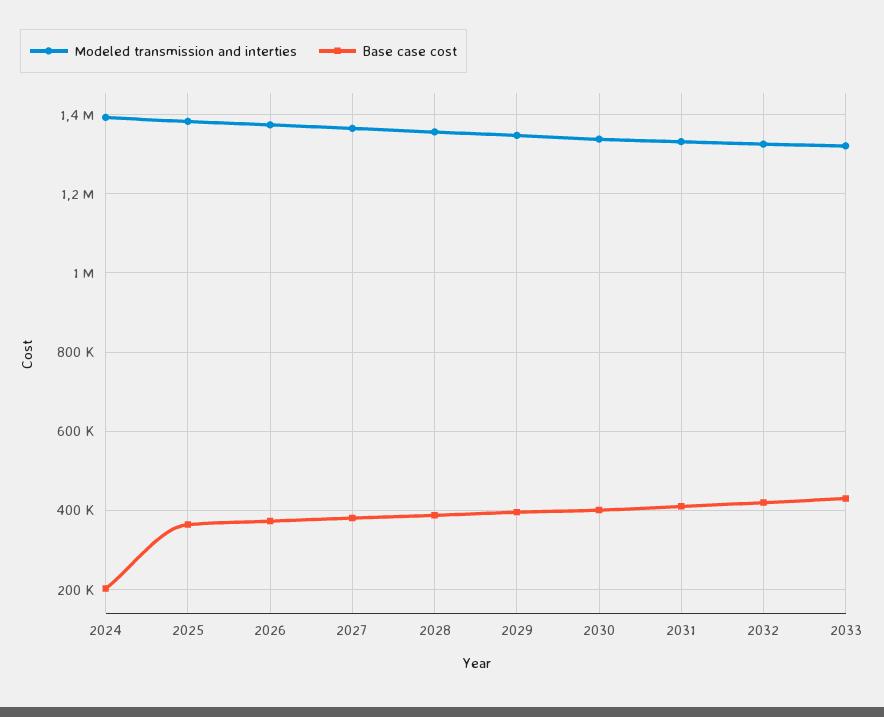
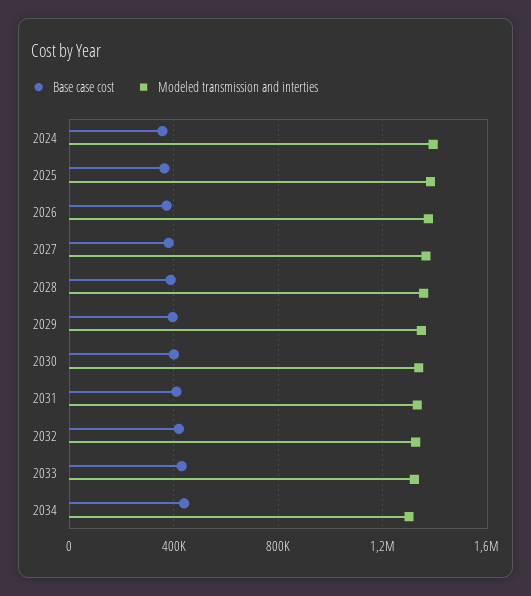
Base case cost, 2024: 200000 -> 350000
Base case cost, 2034: none -> 450000
Modeled transmission and interties, 2034: none -> 1300000

